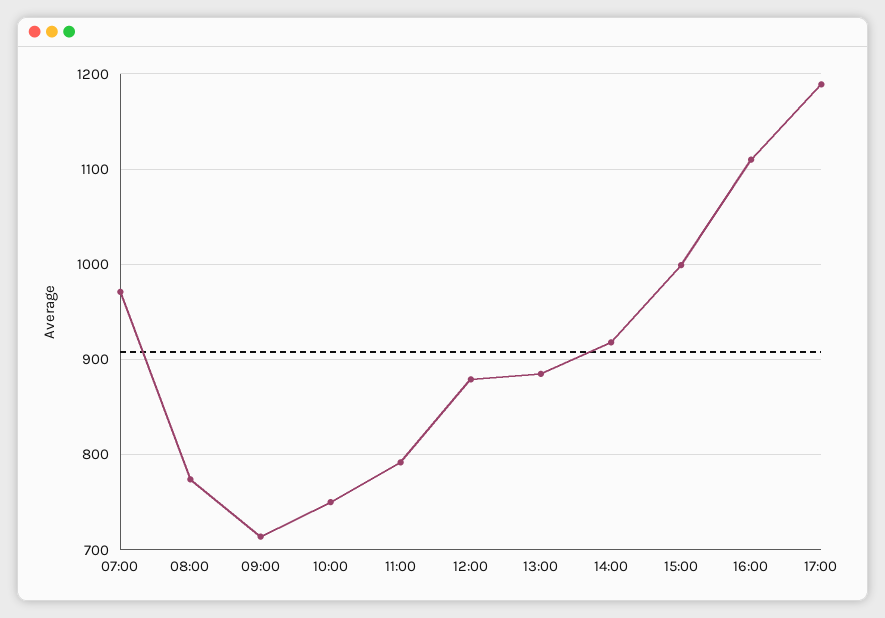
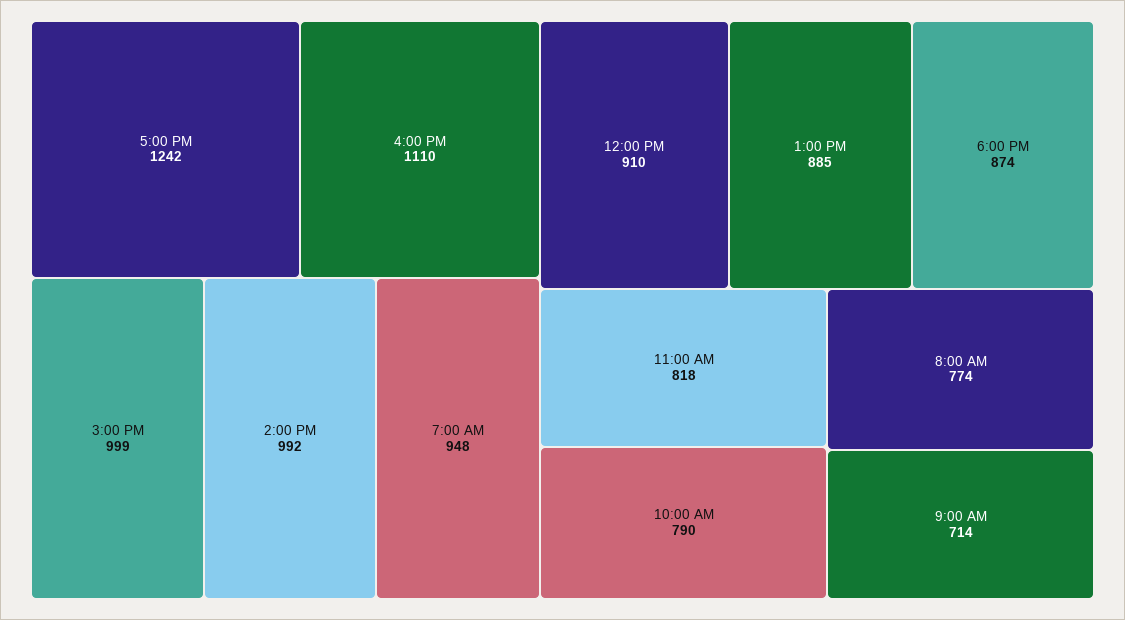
07:00: 970 -> 948
10:00: 750 -> 790
11:00: 790 -> 818
12:00: 880 -> 910
14:00: 920 -> 992
17:00: 1190 -> 1242
6:00 PM: none -> 874

